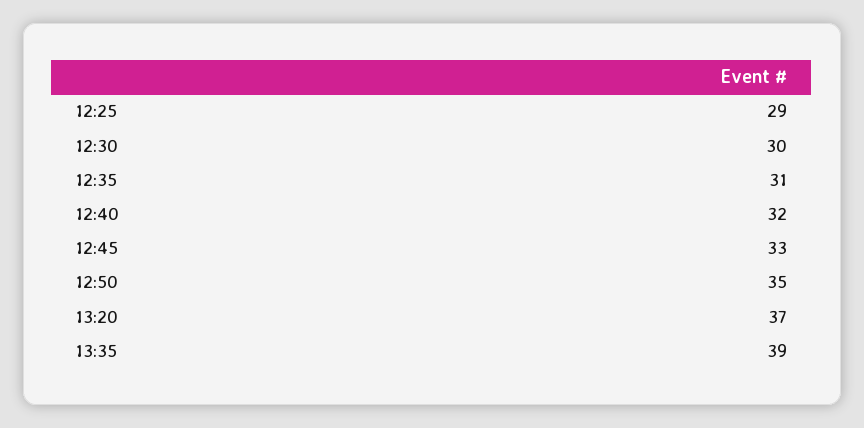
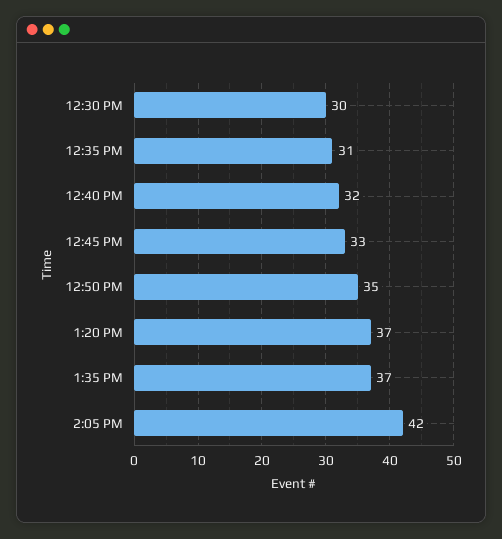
12:25: 29 -> none
13:35: 39 -> 37
2:05 PM: none -> 42

